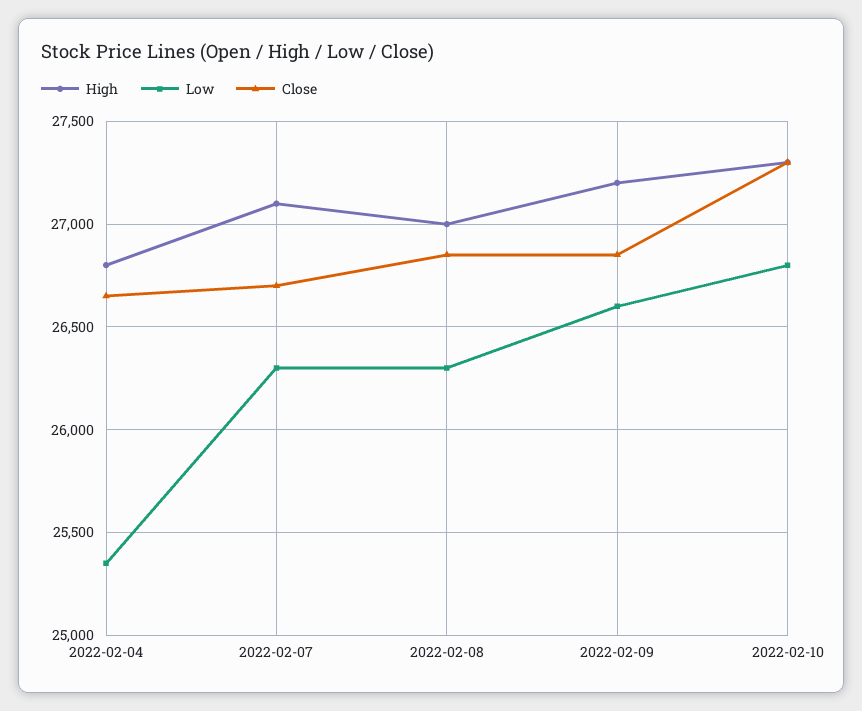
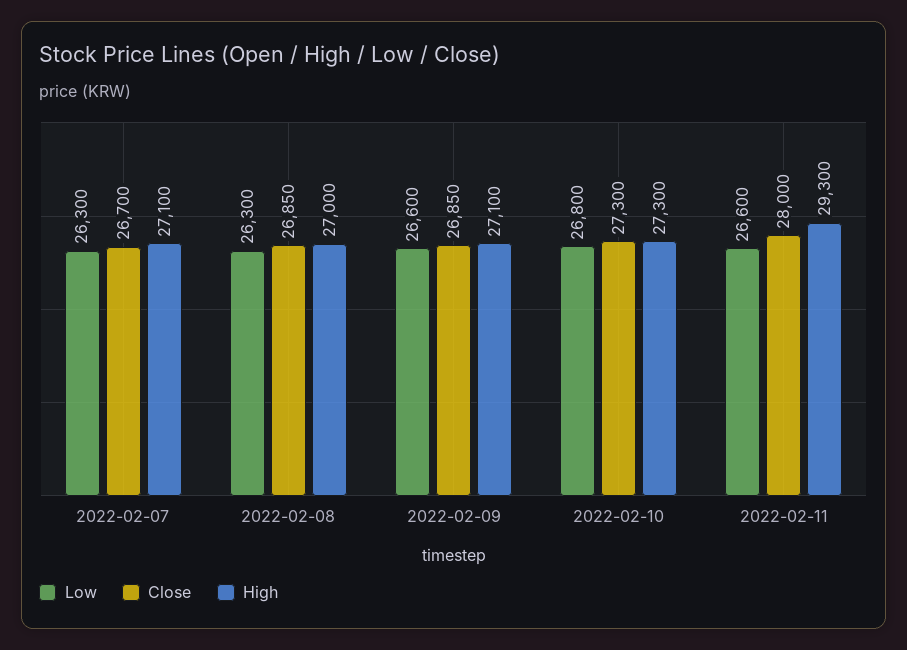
High, 2022-02-04: 26800 -> none
Low, 2022-02-04: 25350 -> none
Close, 2022-02-04: 26650 -> none
High, 2022-02-09: 27200 -> 27100
Low, 2022-02-11: none -> 26600
Close, 2022-02-11: none -> 28000
High, 2022-02-11: none -> 29300

